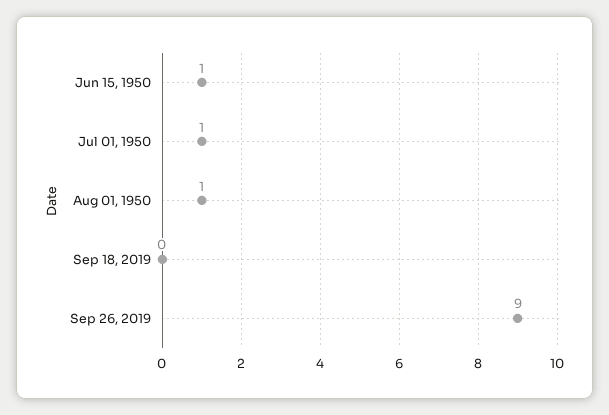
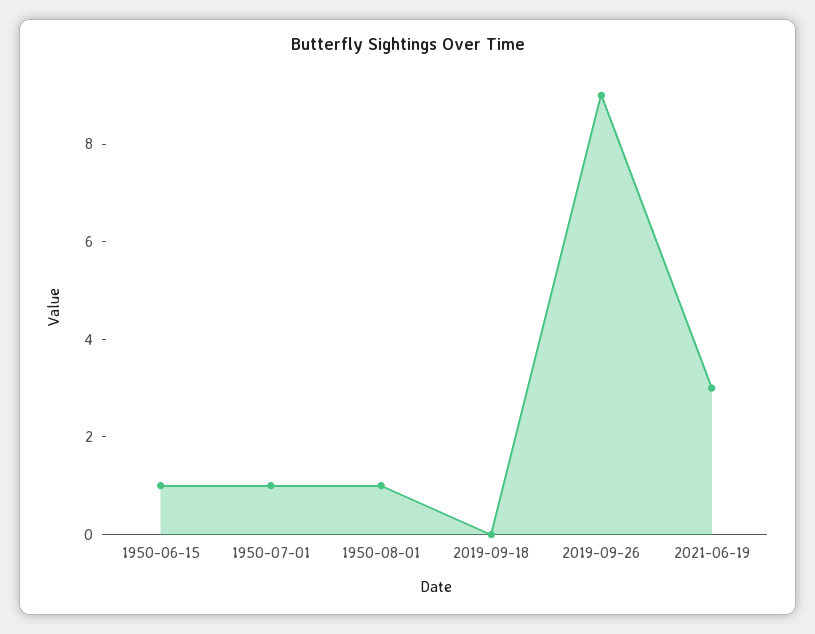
2021-06-19: none -> 3

